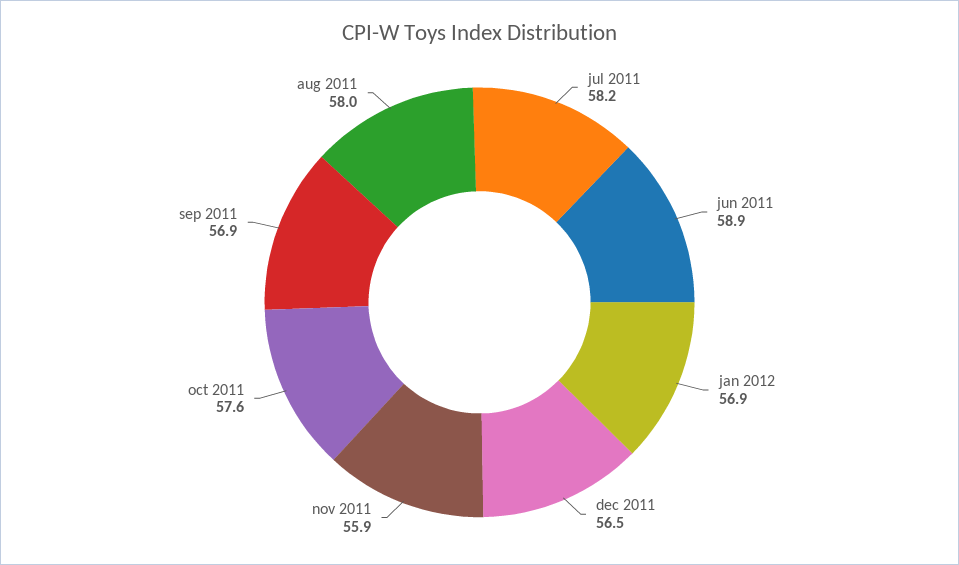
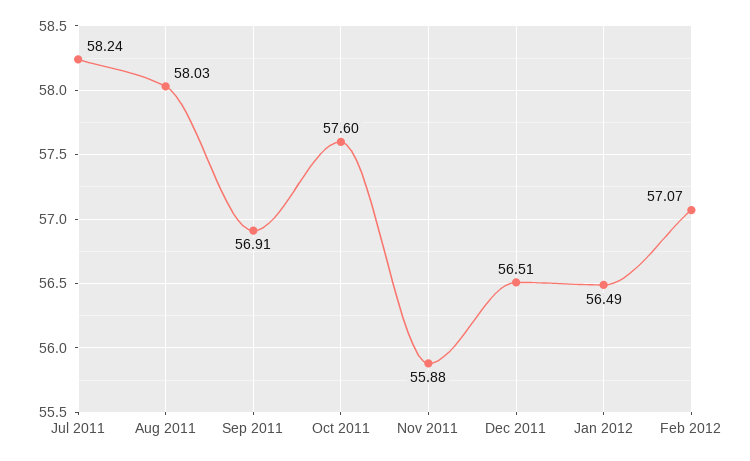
jun 2011: 58.9 -> none
jan 2012: 56.9 -> 56.49
Feb 2012: none -> 57.07

